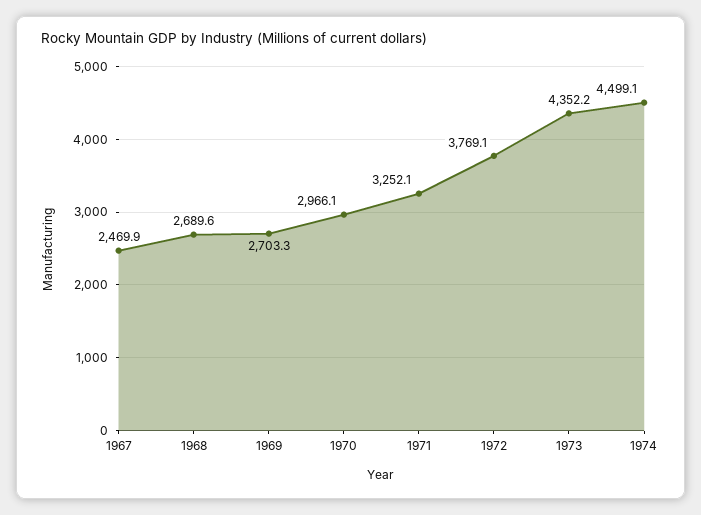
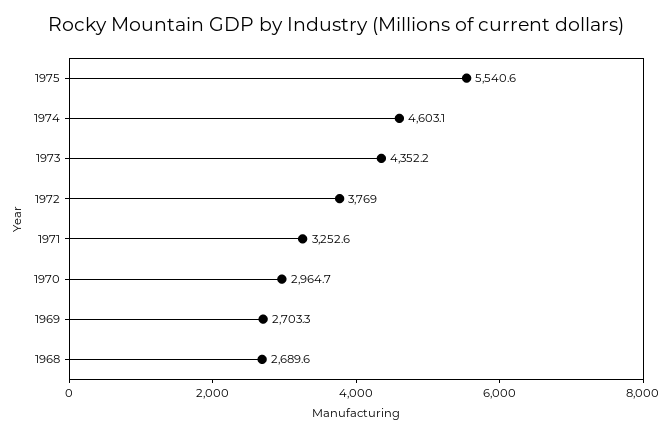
1967: 2469.9 -> none
1970: 2966.1 -> 2964.7
1971: 3252.1 -> 3252.6
1972: 3769.1 -> 3769
1974: 4499.1 -> 4603.1
1975: none -> 5540.6

